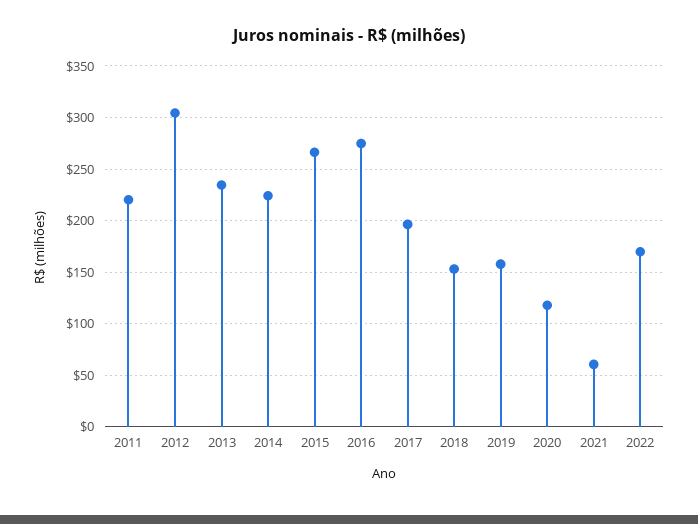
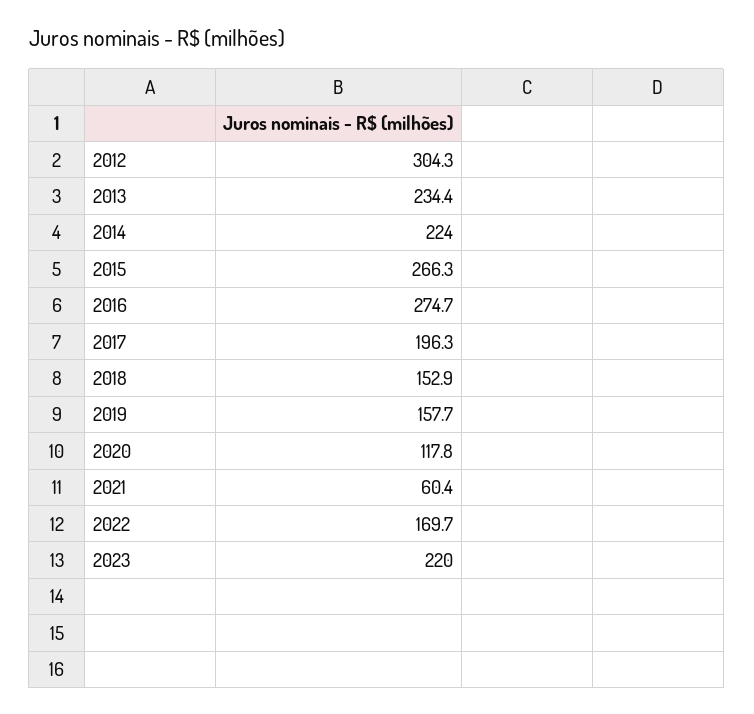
2011: 220 -> none
2023: none -> 220

